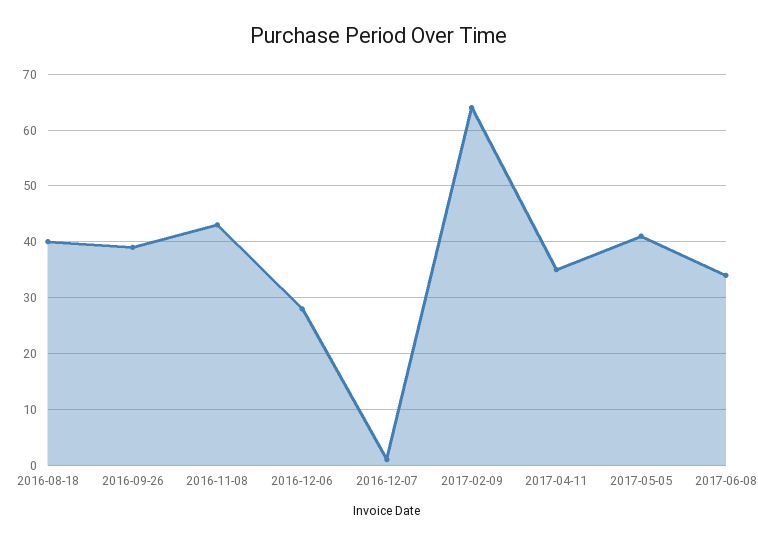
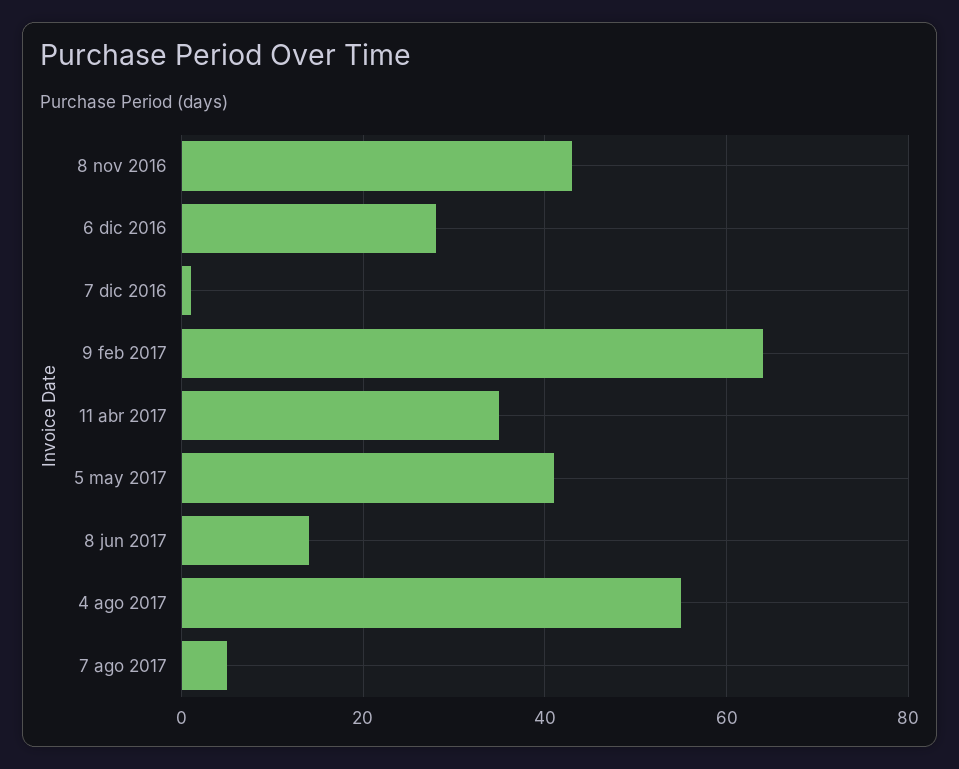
2016-08-18: 40 -> none
2016-09-26: 40 -> none
2017-06-08: 35 -> 15
4 ago 2017: none -> 55
7 ago 2017: none -> 5

